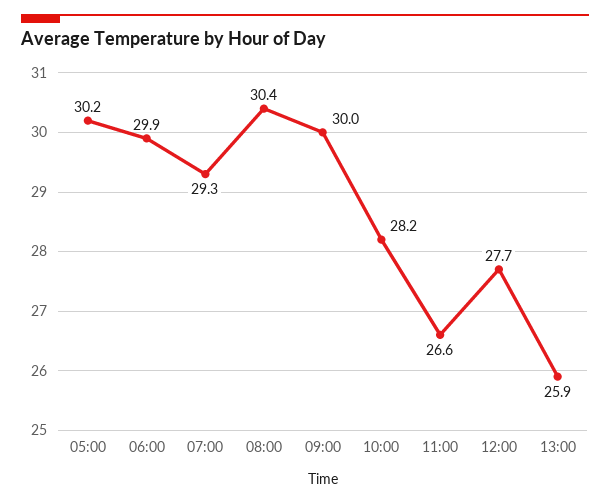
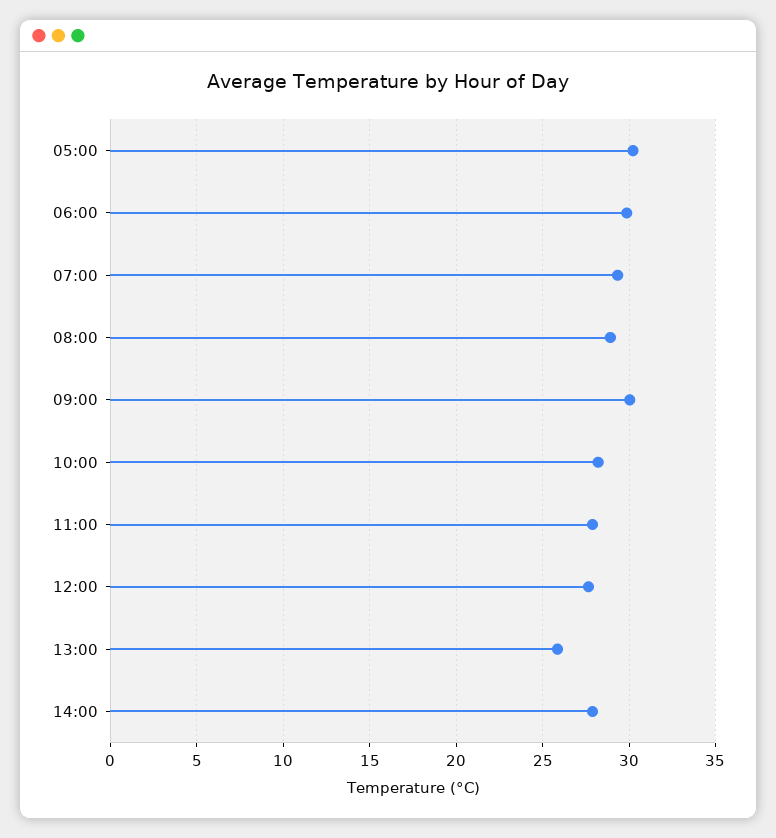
08:00: 30.4 -> 29
11:00: 26.6 -> 28
14:00: none -> 28

